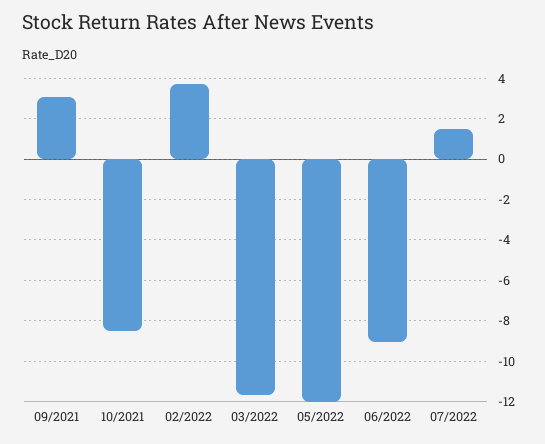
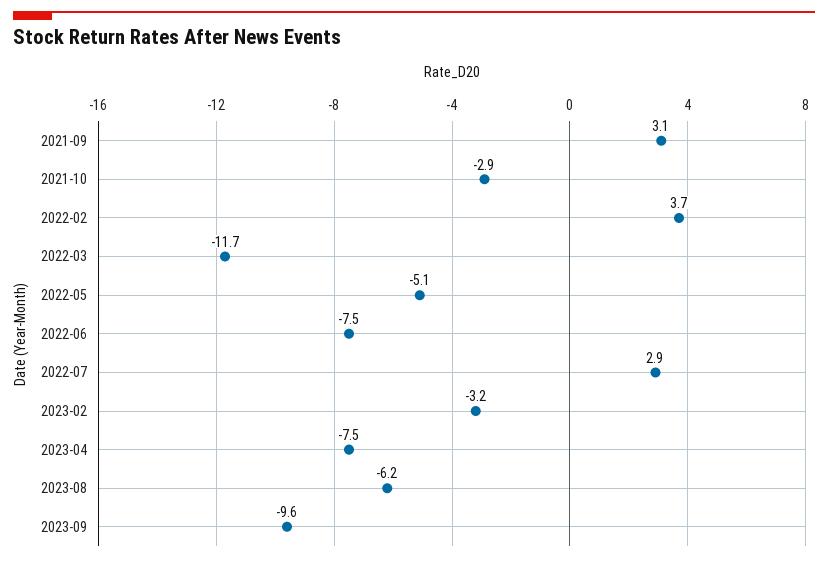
10/2021: -8.5 -> -2.9
05/2022: -12 -> -5.1
06/2022: -9 -> -7.5
07/2022: 1.5 -> 2.9
2023-02: none -> -3.2
2023-04: none -> -7.5
2023-08: none -> -6.2
2023-09: none -> -9.6

